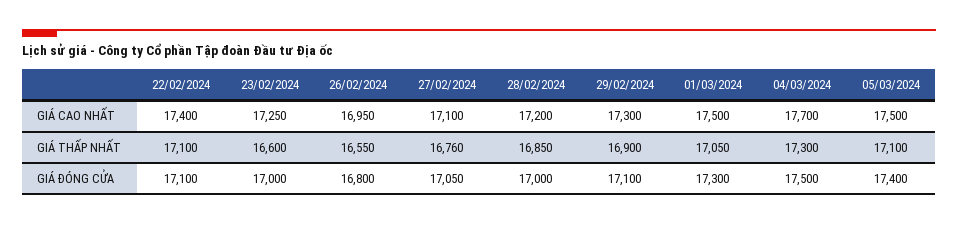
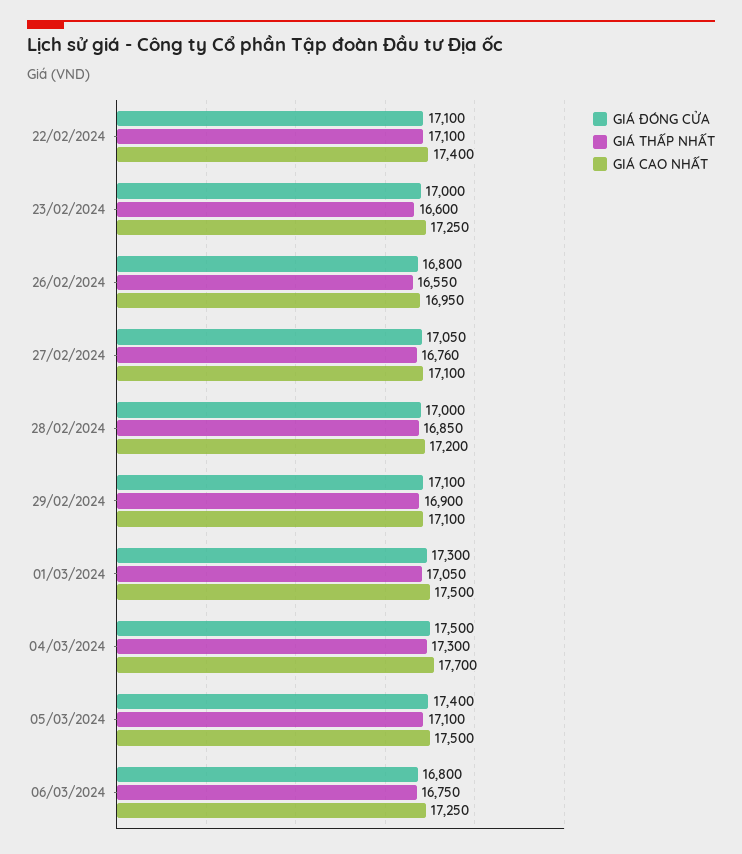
GIÁ CAO NHẤT, 29/02/2024: 17300 -> 17100
GIÁ ĐÓNG CỬA, 06/03/2024: none -> 16800
GIÁ THẤP NHẤT, 06/03/2024: none -> 16750
GIÁ CAO NHẤT, 06/03/2024: none -> 17250

